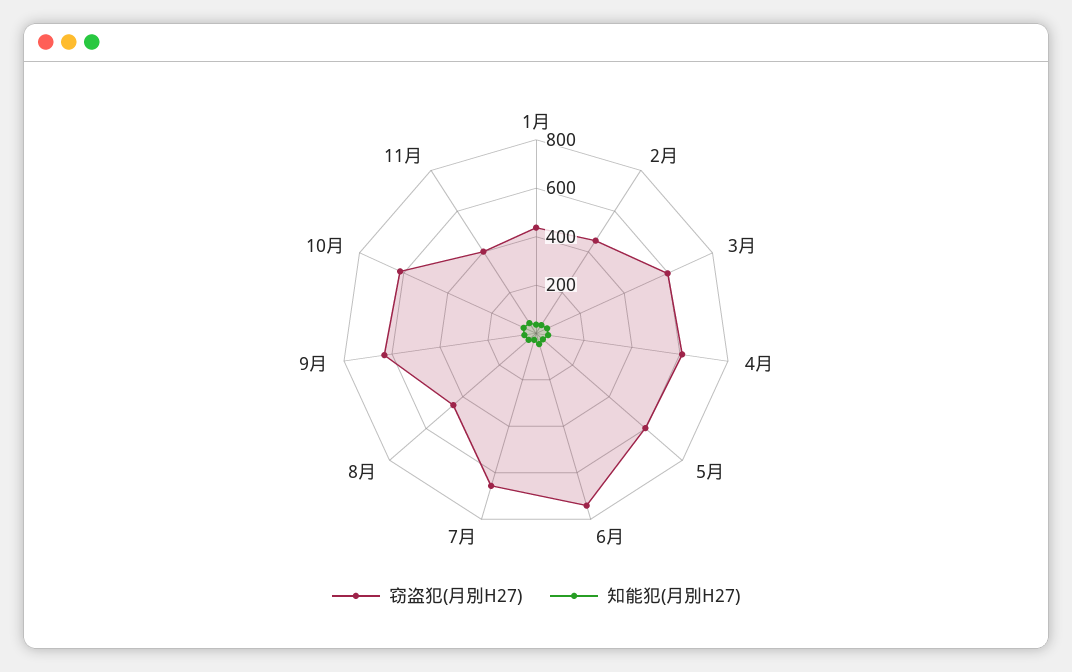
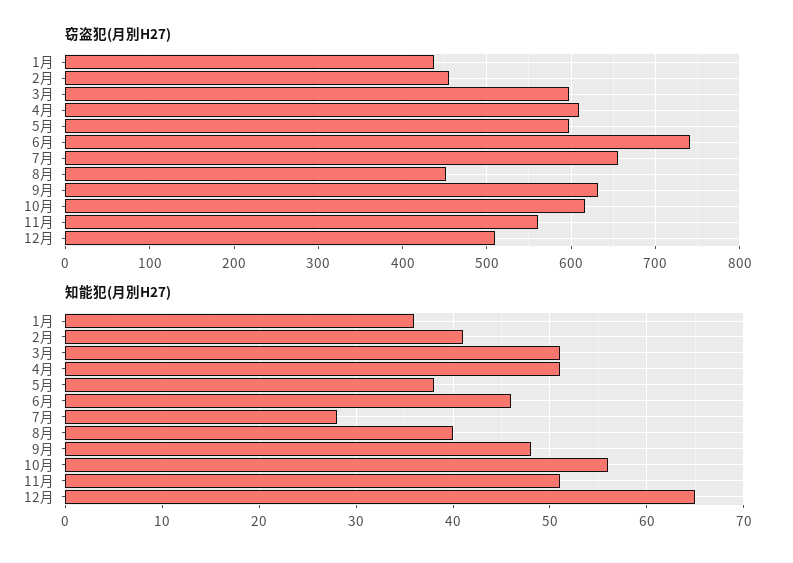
窃盗犯(月別H27), 11月: 400 -> 560
窃盗犯(月別H27), 12月: none -> 510
知能犯(月別H27), 12月: none -> 65

